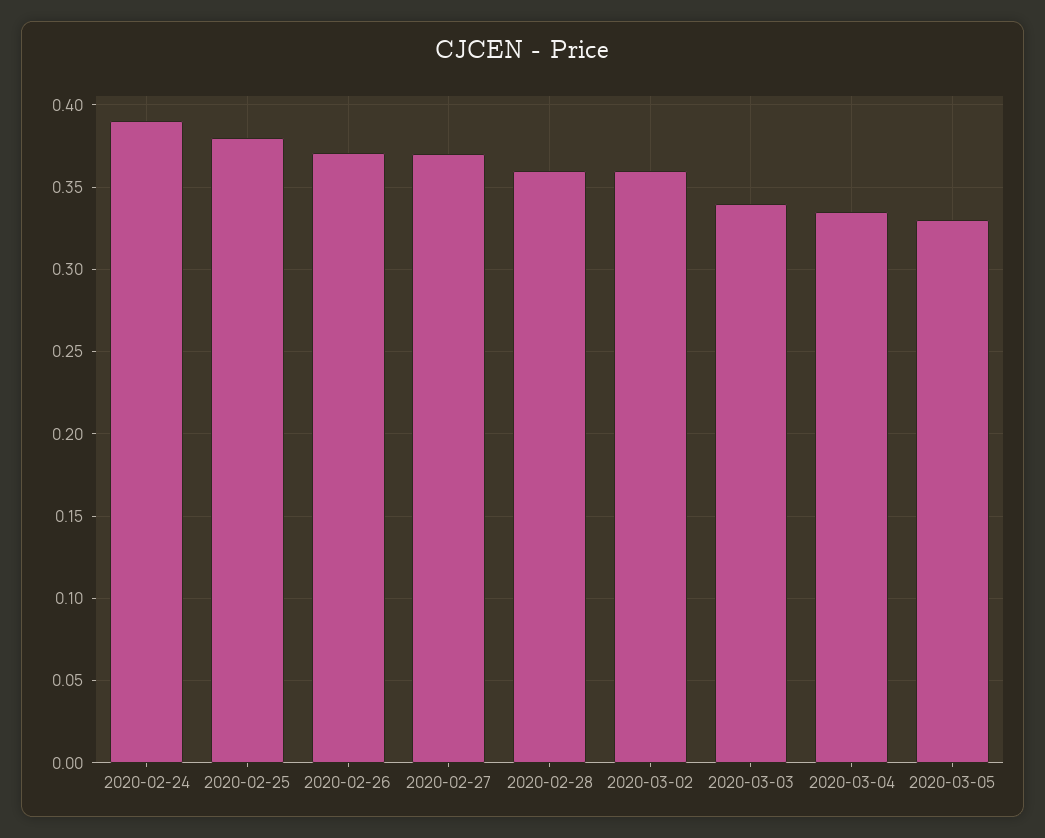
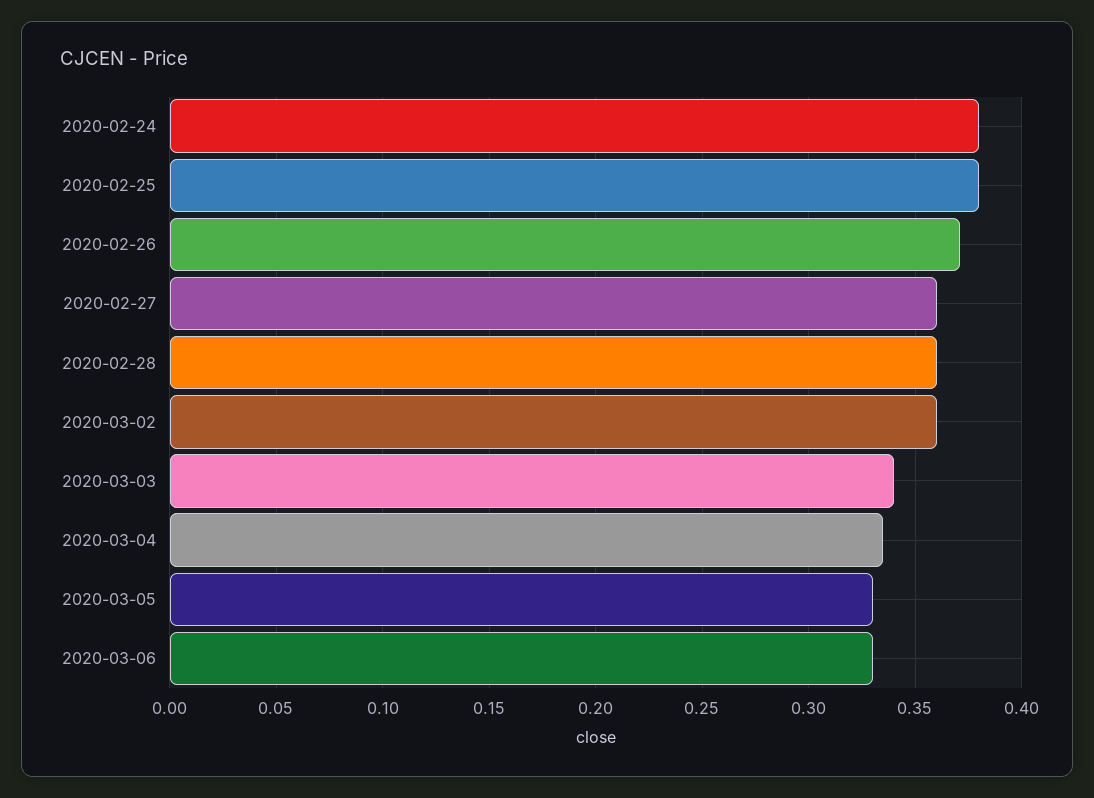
2020-02-24: 0.39 -> 0.38
2020-02-27: 0.37 -> 0.36
2020-03-06: none -> 0.33

